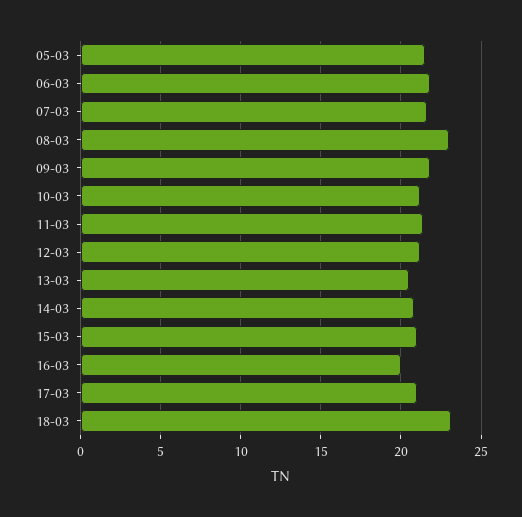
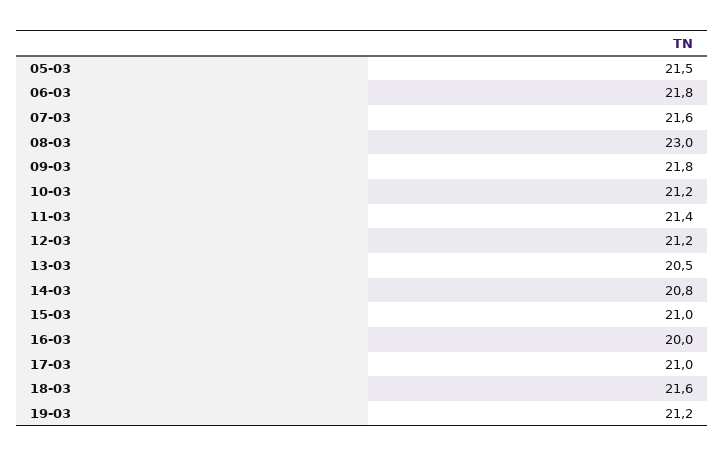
18-03: 23 -> 21.6
19-03: none -> 21.2

